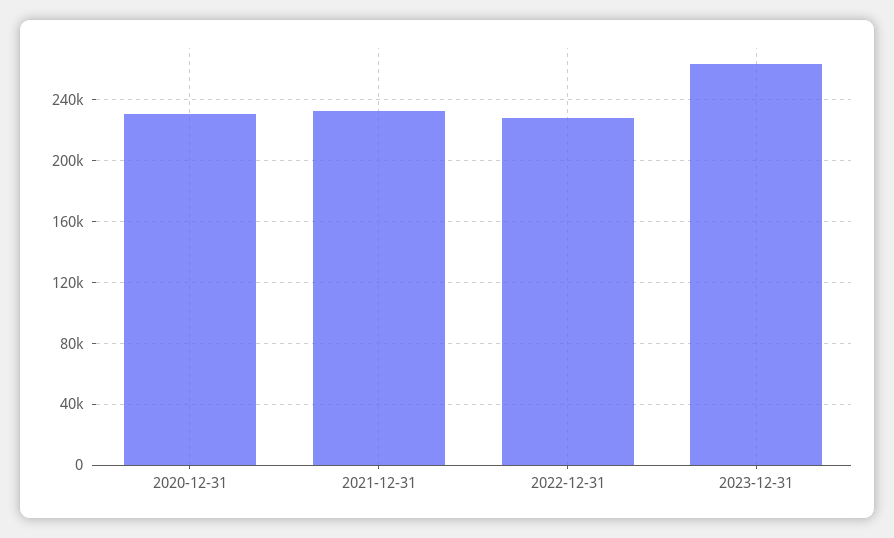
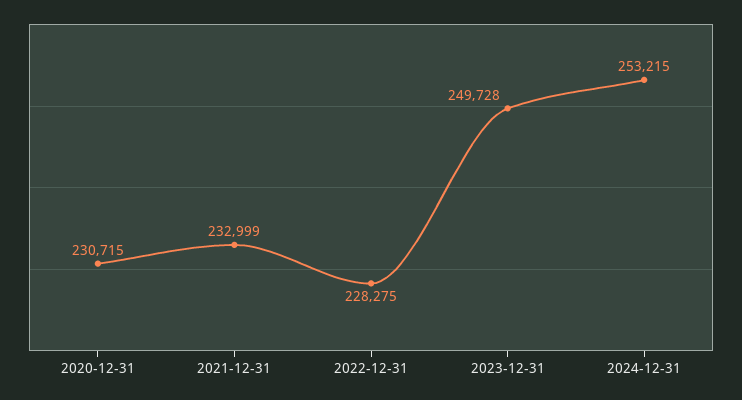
2023-12-31: 265000 -> 249728
2024-12-31: none -> 253215

